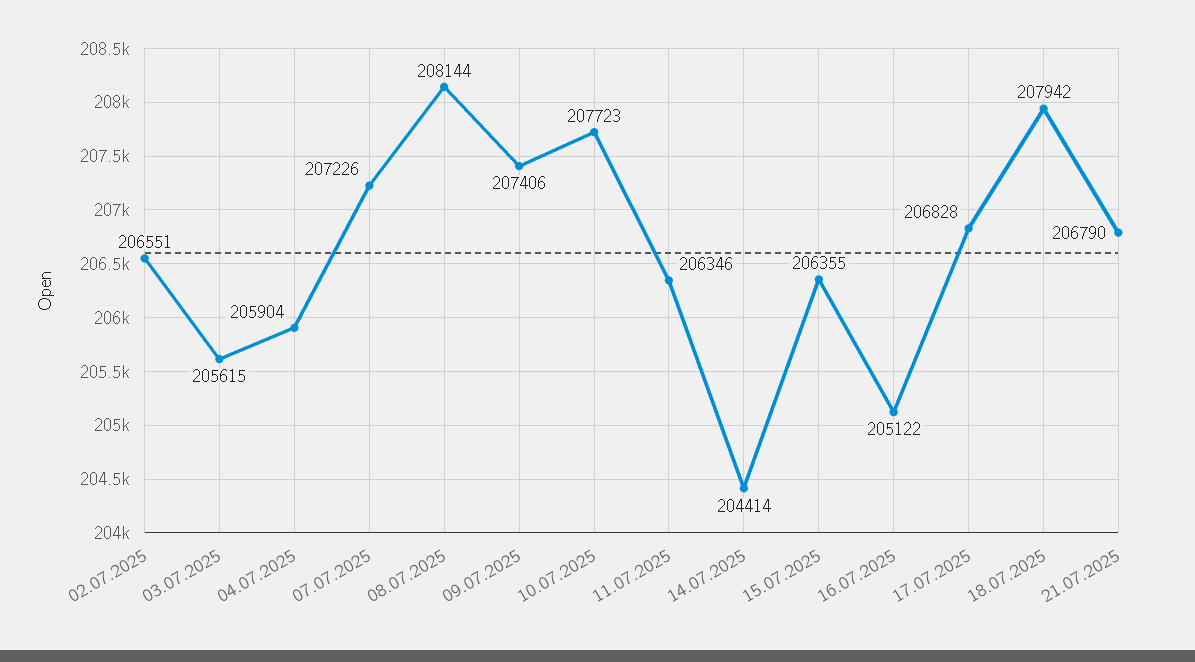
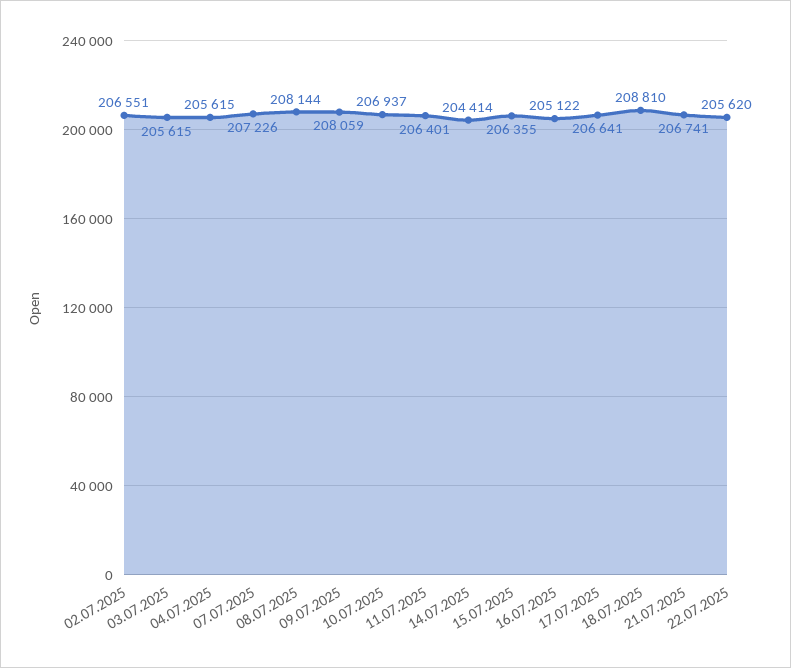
04.07.2025: 205904 -> 205615
09.07.2025: 207406 -> 208059
10.07.2025: 207723 -> 206937
11.07.2025: 206346 -> 206401
17.07.2025: 206828 -> 206641
18.07.2025: 207942 -> 208810
21.07.2025: 206790 -> 206741
22.07.2025: none -> 205620

